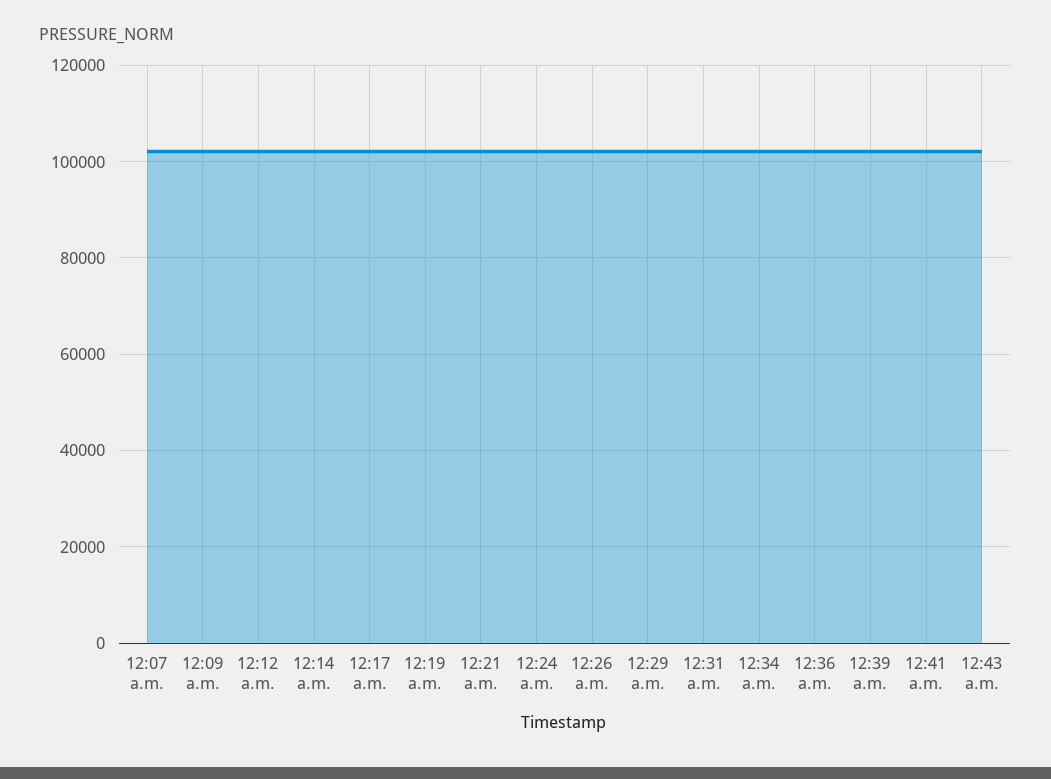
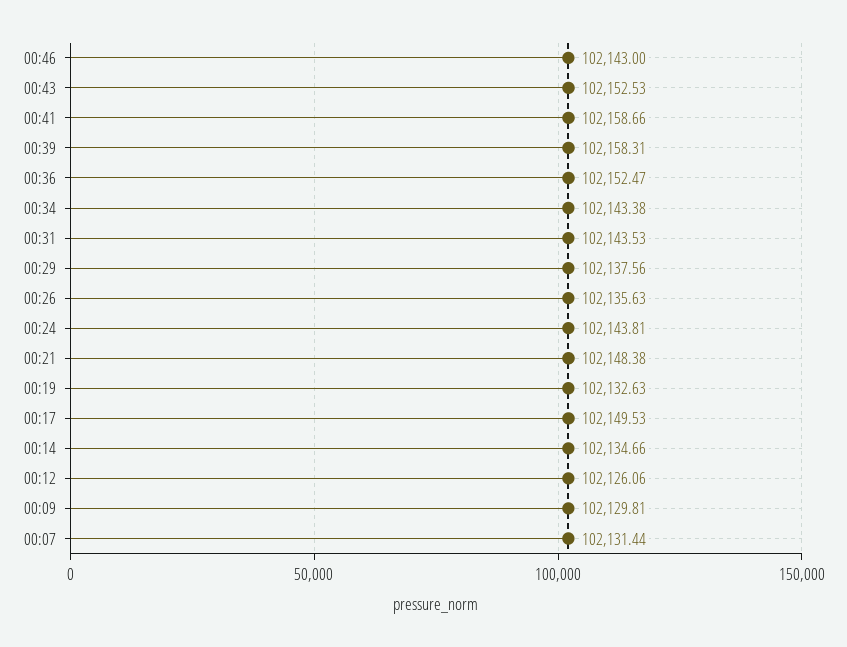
00:46: none -> 102143

